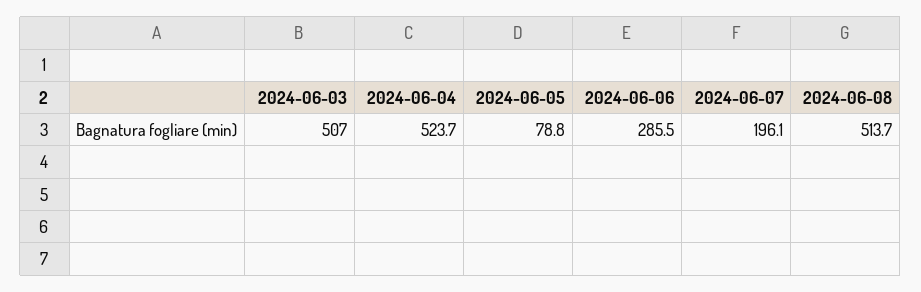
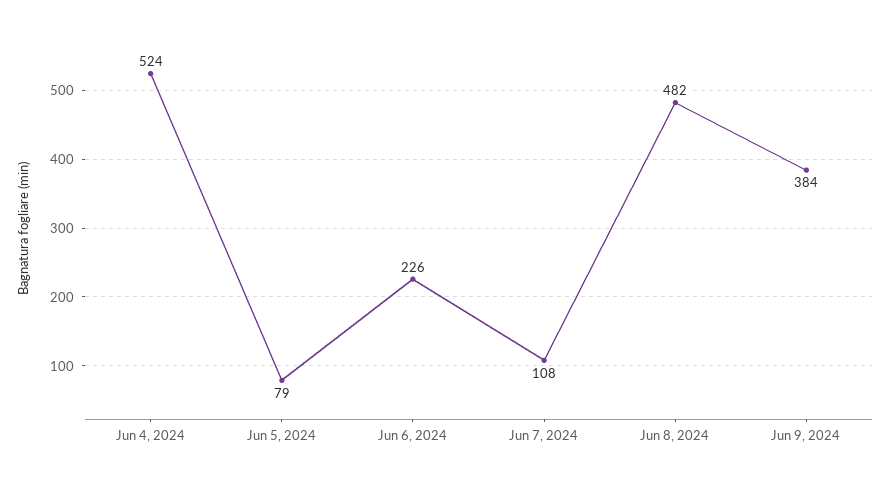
2024-06-03: 507 -> none
2024-06-06: 285.5 -> 226
2024-06-07: 196.1 -> 108
2024-06-08: 513.7 -> 482
Jun 9, 2024: none -> 384

